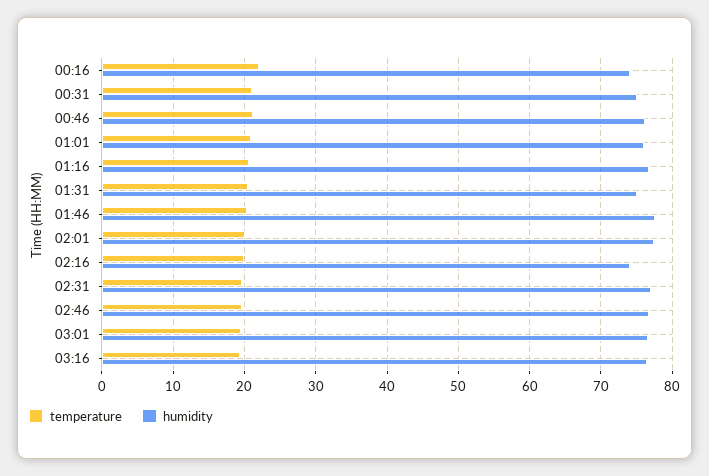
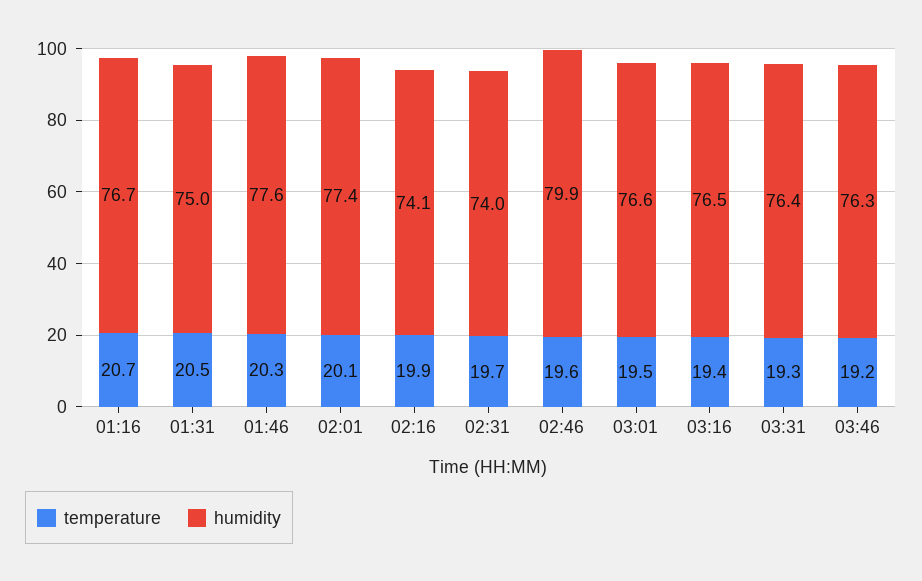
temperature, 00:16: 22 -> none
humidity, 00:16: 74 -> none
temperature, 00:31: 21 -> none
humidity, 00:31: 75 -> none
temperature, 00:46: 21 -> none
humidity, 00:46: 76 -> none
temperature, 01:01: 21 -> none
humidity, 01:01: 76 -> none
humidity, 02:31: 77 -> 74
humidity, 02:46: 77 -> 79.9
temperature, 03:31: none -> 19.3
humidity, 03:31: none -> 76.4
temperature, 03:46: none -> 19.2
humidity, 03:46: none -> 76.3

